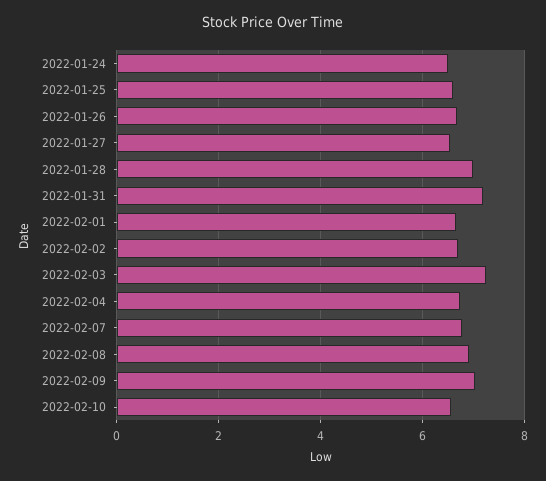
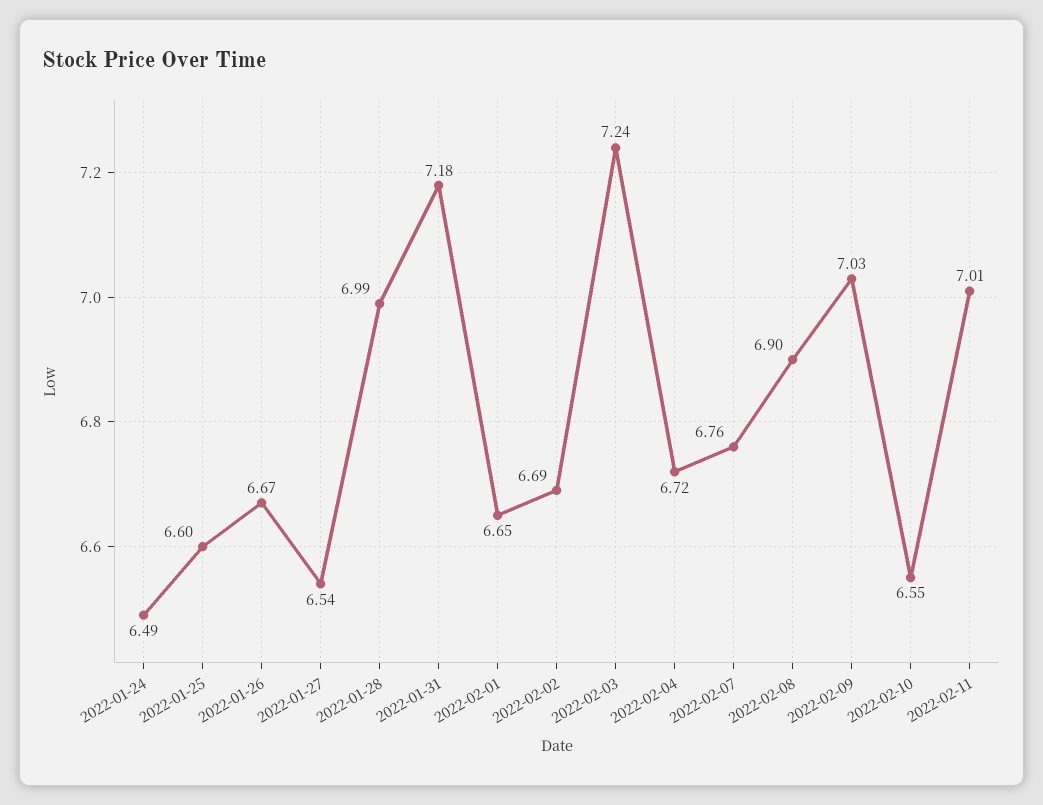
2022-02-11: none -> 7.01

